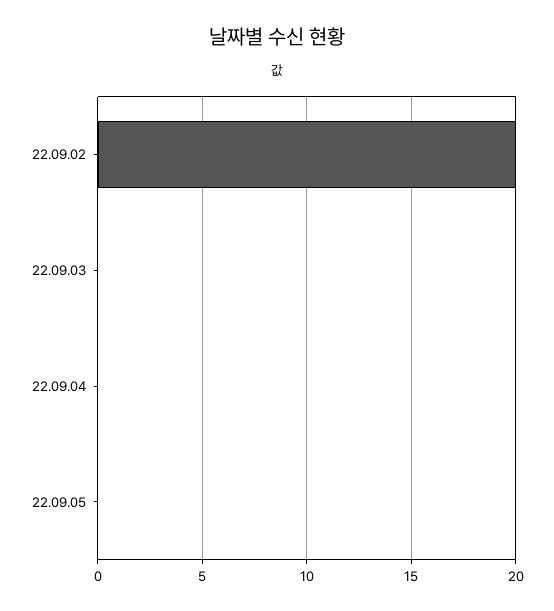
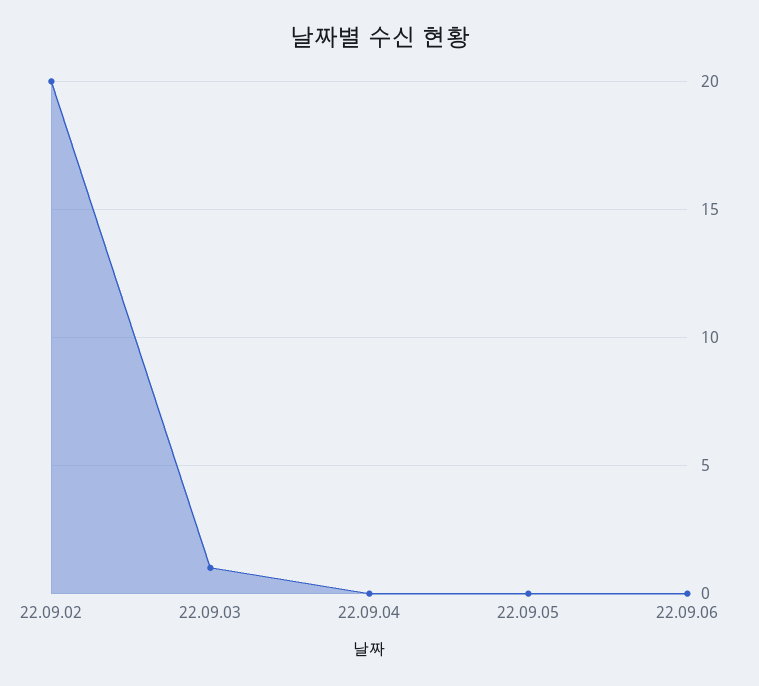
22.09.03: 0 -> 1
22.09.06: none -> 0

